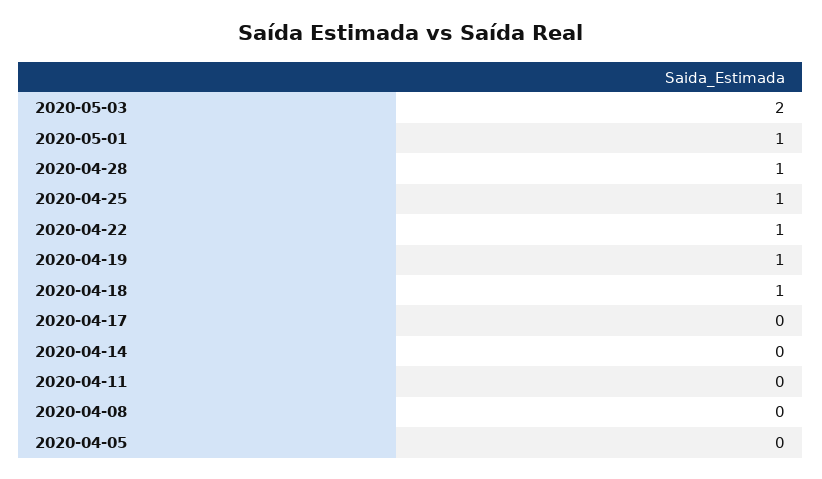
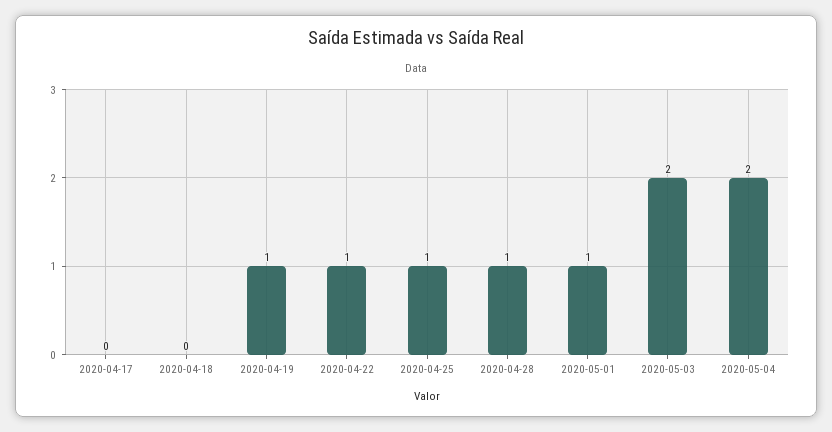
2020-04-18: 1 -> 0
2020-04-14: 0 -> none
2020-04-11: 0 -> none
2020-04-08: 0 -> none
2020-04-05: 0 -> none
2020-05-04: none -> 2

